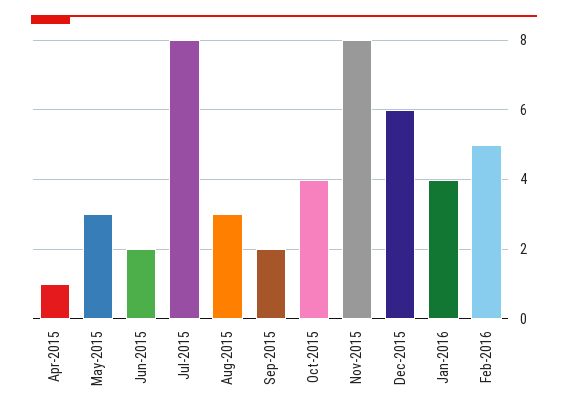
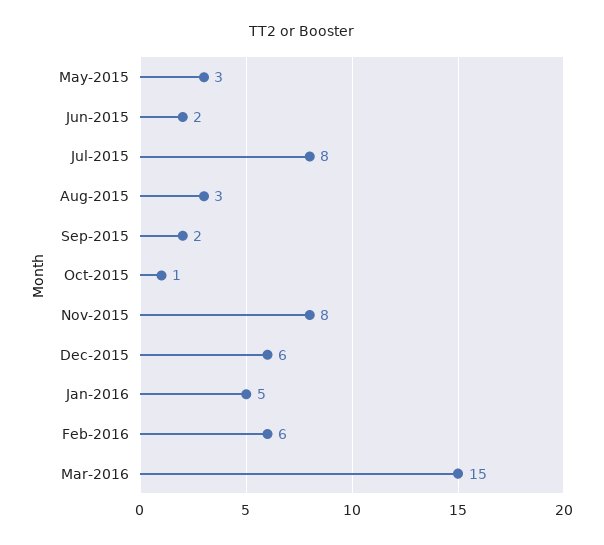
Apr-2015: 1 -> none
Oct-2015: 4 -> 1
Jan-2016: 4 -> 5
Feb-2016: 5 -> 6
Mar-2016: none -> 15

